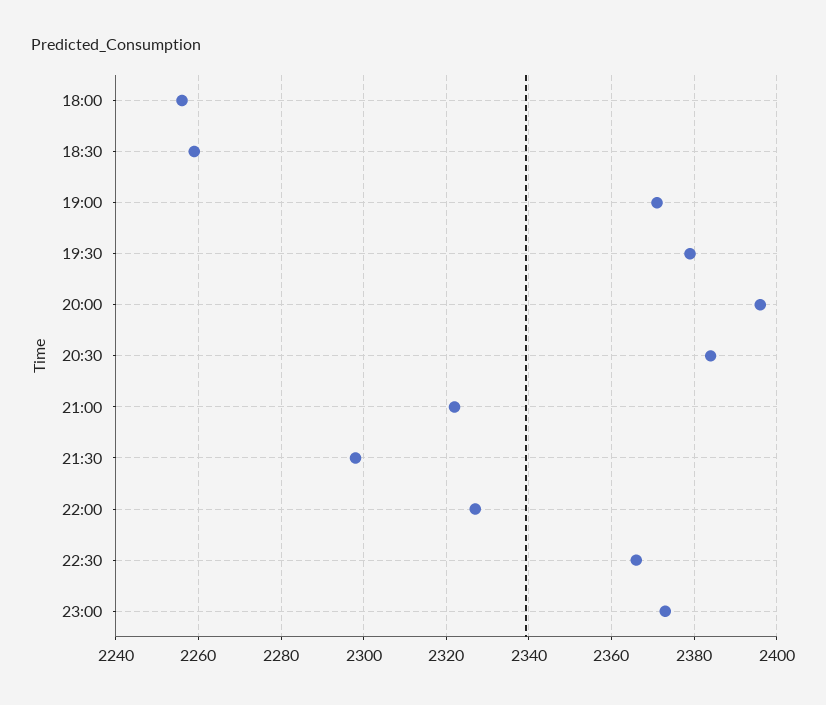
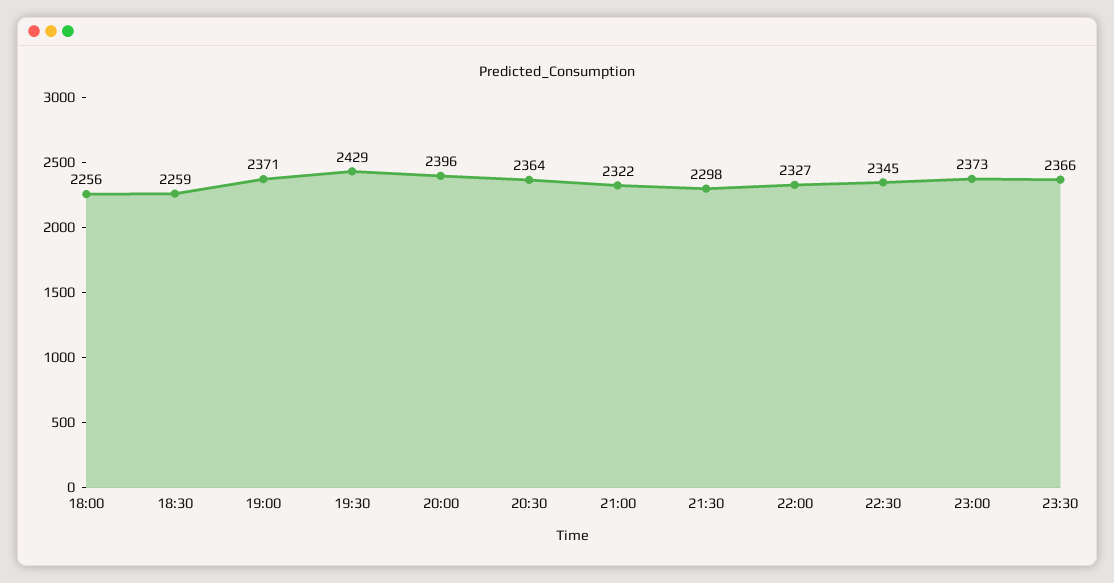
19:30: 2380 -> 2429
20:30: 2385 -> 2364
22:30: 2365 -> 2345
23:30: none -> 2366

